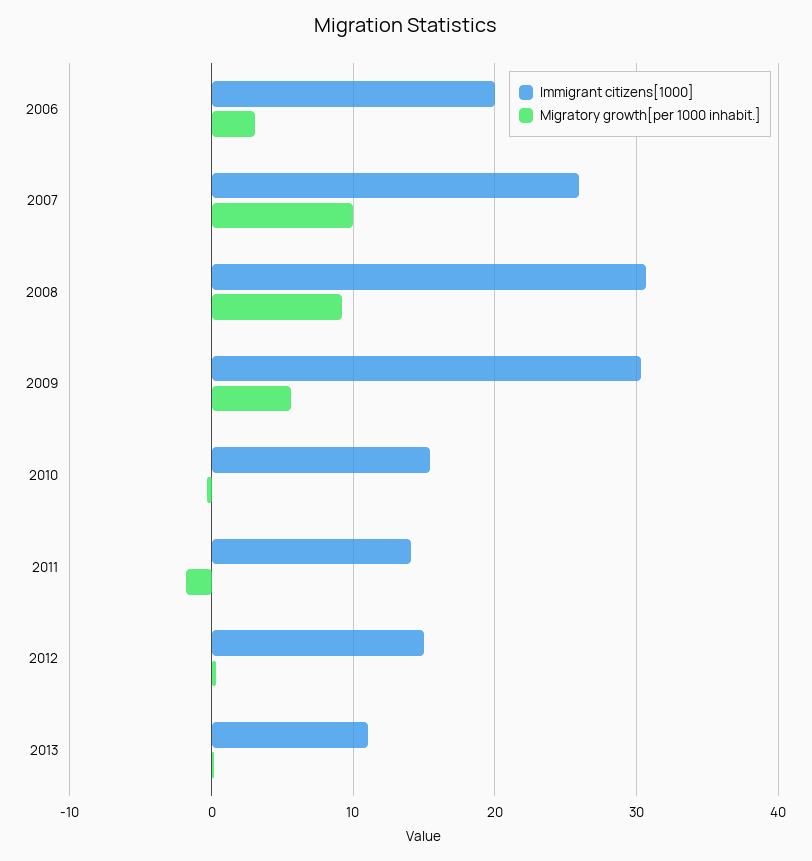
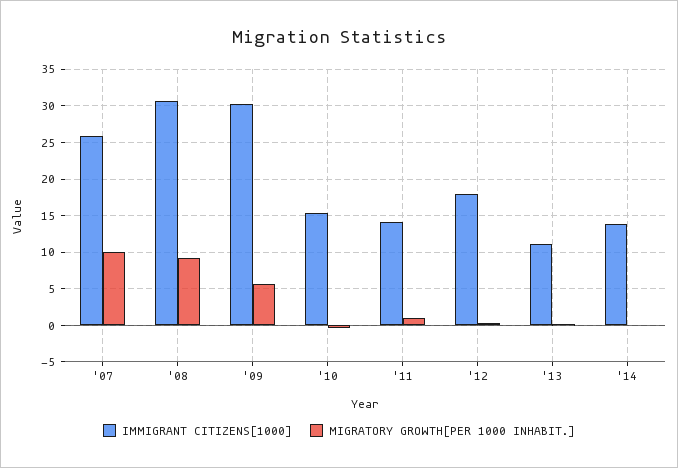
Immigrant citizens[1000], 2006: 20 -> none
Migratory growth[per 1000 inhabit.], 2006: 3 -> none
Migratory growth[per 1000 inhabit.], 2011: -2 -> 1
Immigrant citizens[1000], 2012: 15 -> 18
Immigrant citizens[1000], '14: none -> 14
Migratory growth[per 1000 inhabit.], '14: none -> 0

